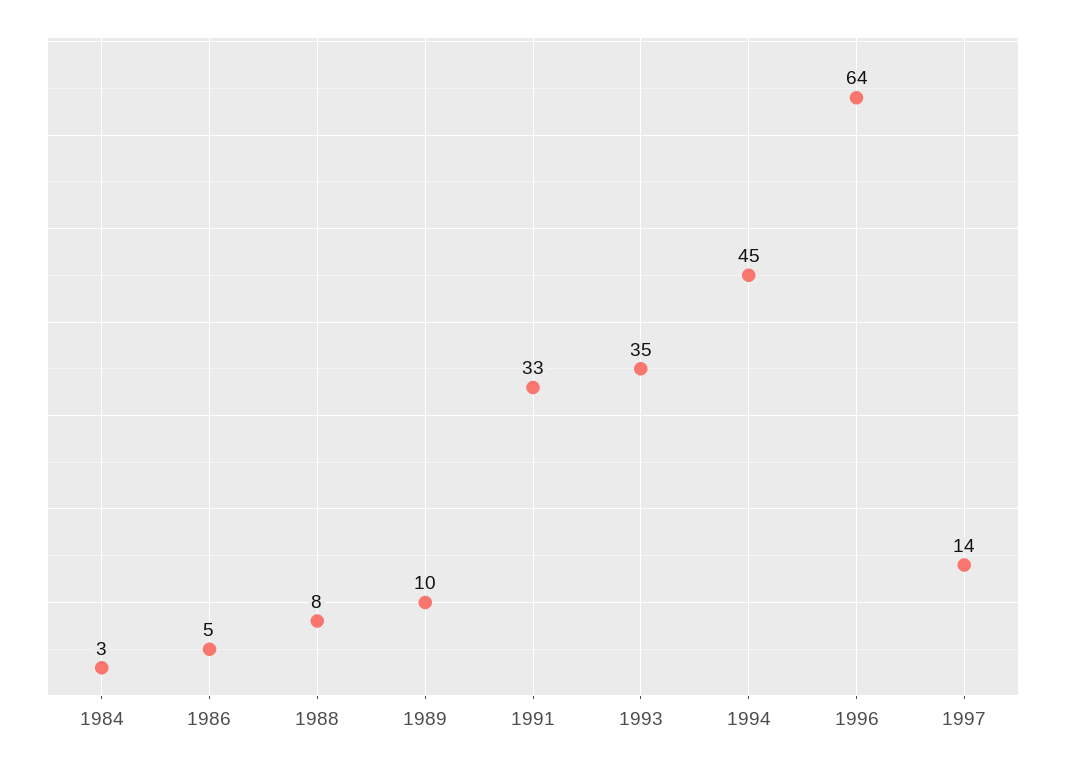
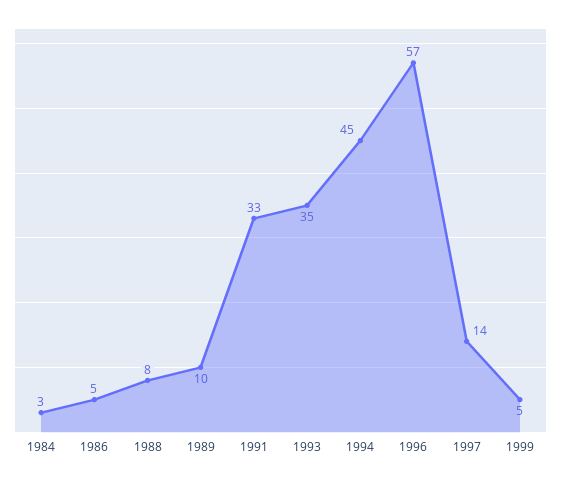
1996: 64 -> 57
1999: none -> 5

